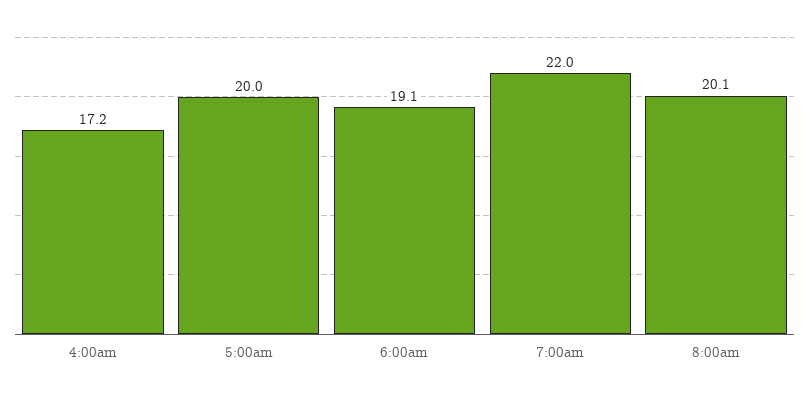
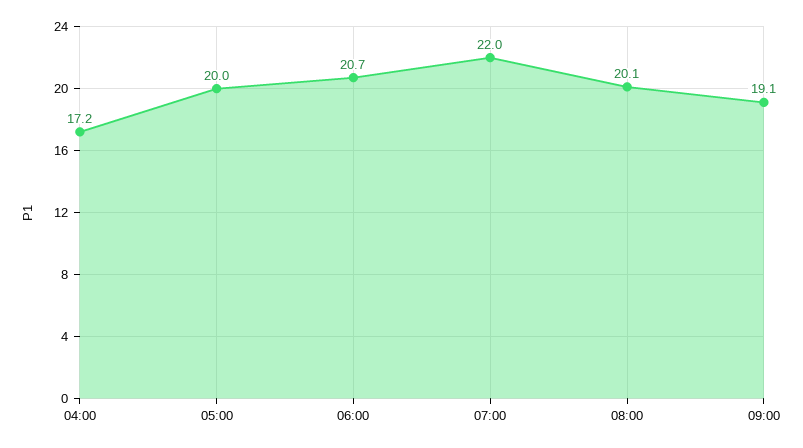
6:00am: 19.1 -> 20.7
09:00: none -> 19.1

